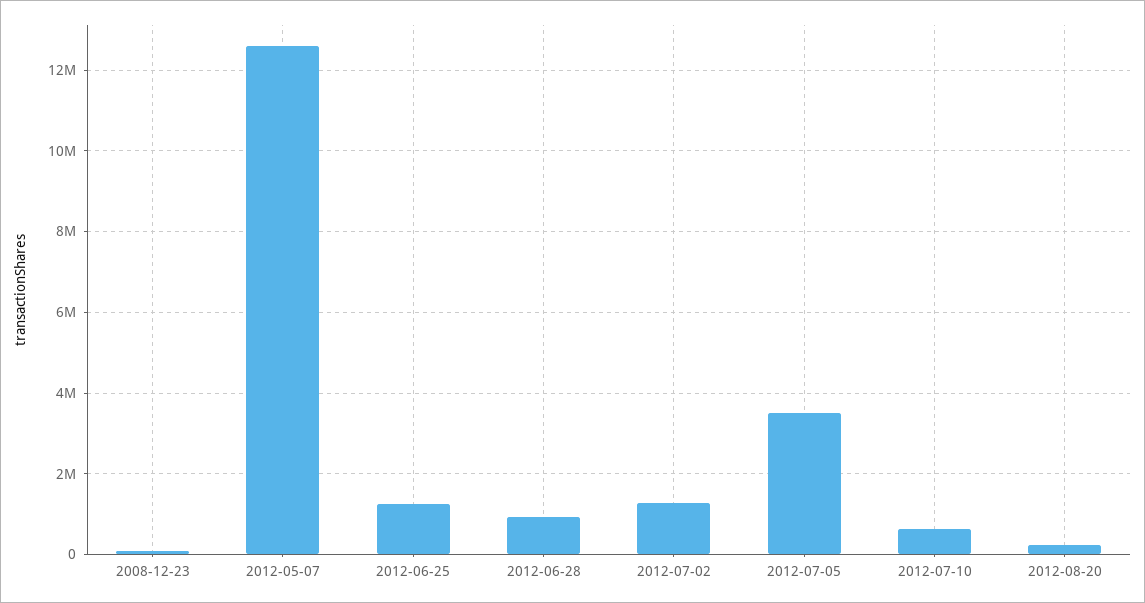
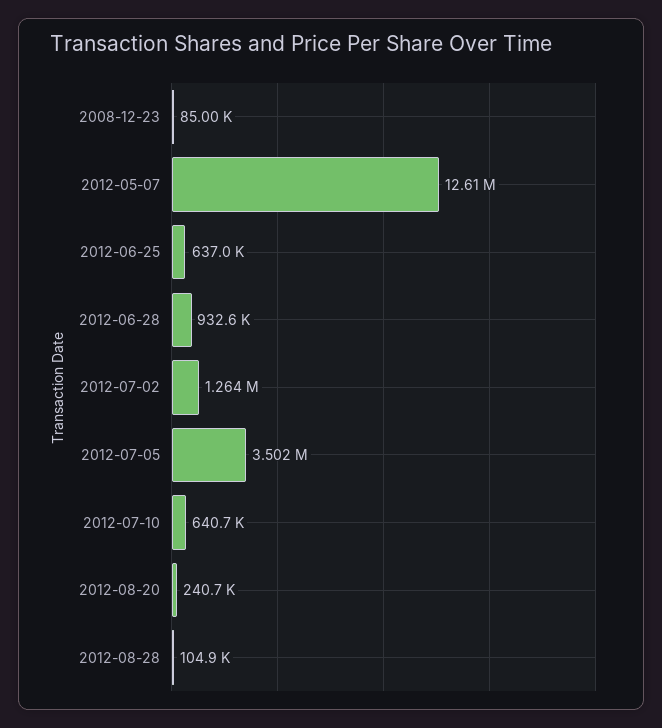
2012-06-25: 1200000 -> 637000
2012-08-28: none -> 104900

